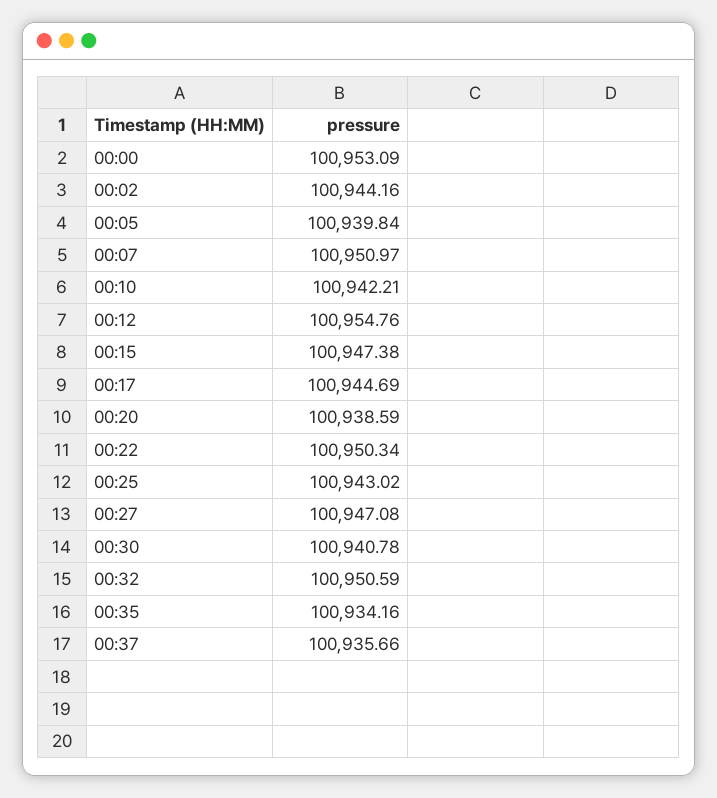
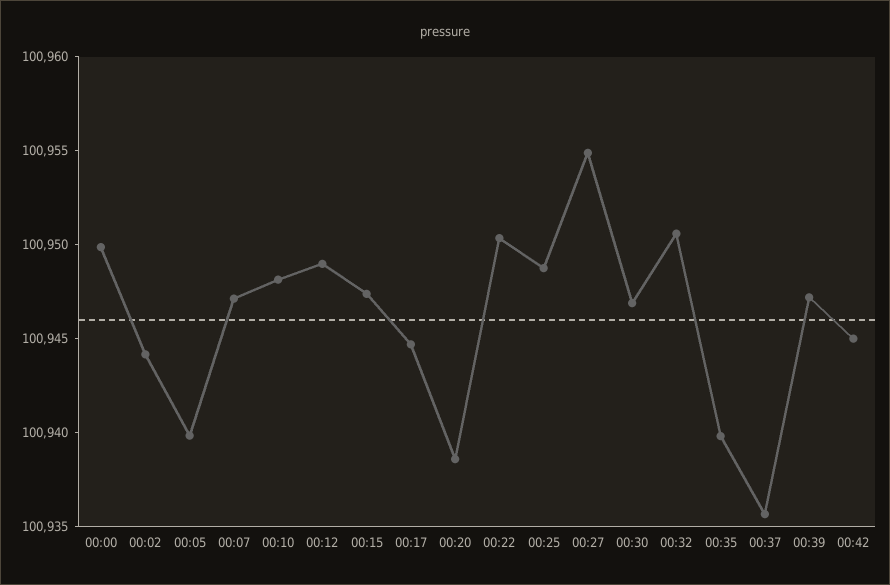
00:00: 100953.09 -> 100950
00:07: 100950.97 -> 100947
00:10: 100942.21 -> 100948
00:12: 100954.76 -> 100949
00:25: 100943.02 -> 100949
00:27: 100947.08 -> 100955
00:30: 100940.78 -> 100947
00:35: 100934.16 -> 100940
00:39: none -> 100947
00:42: none -> 100945

